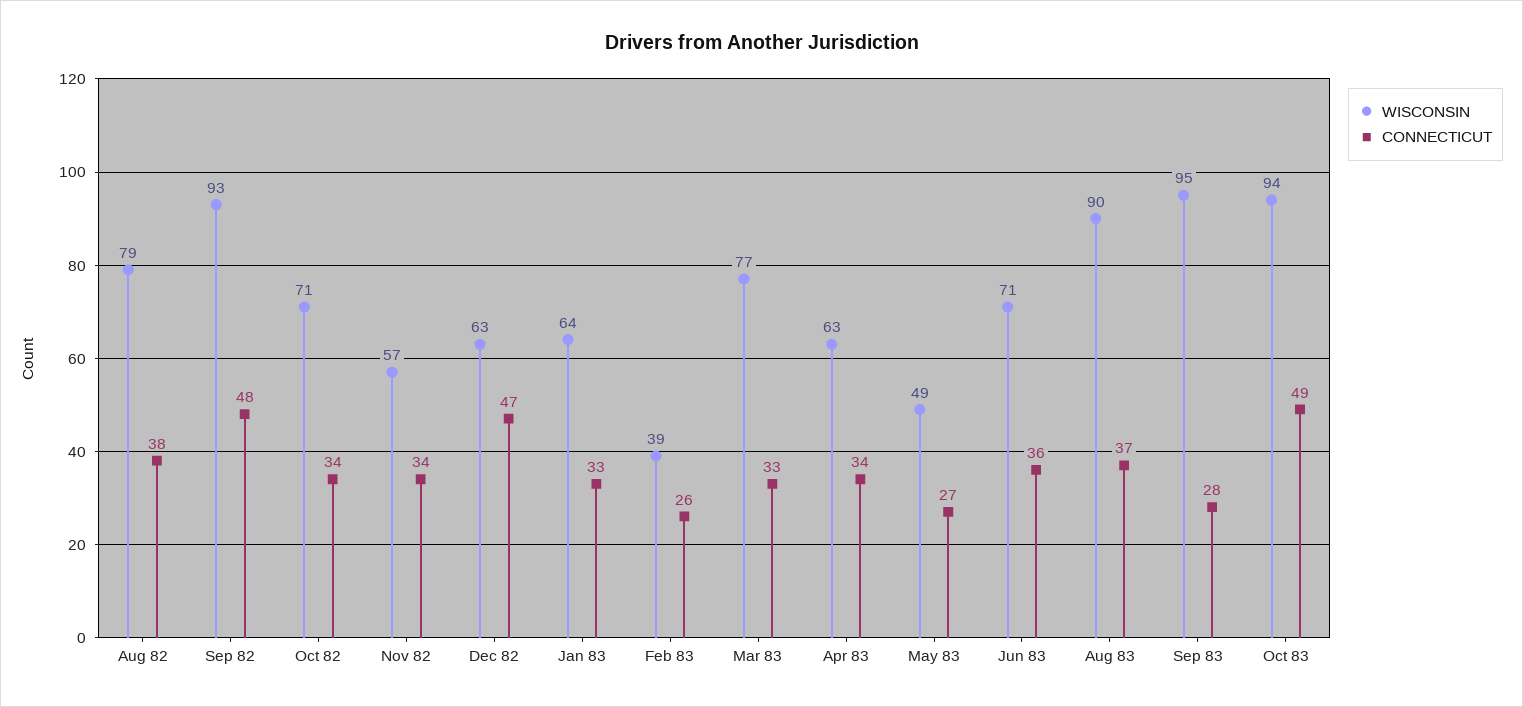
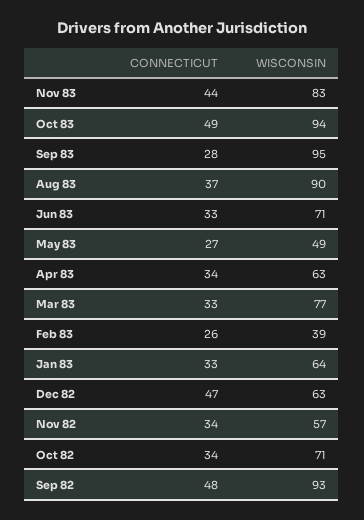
WISCONSIN, Aug 82: 79 -> none
CONNECTICUT, Aug 82: 38 -> none
CONNECTICUT, Jun 83: 36 -> 33
CONNECTICUT, Nov 83: none -> 44
WISCONSIN, Nov 83: none -> 83

